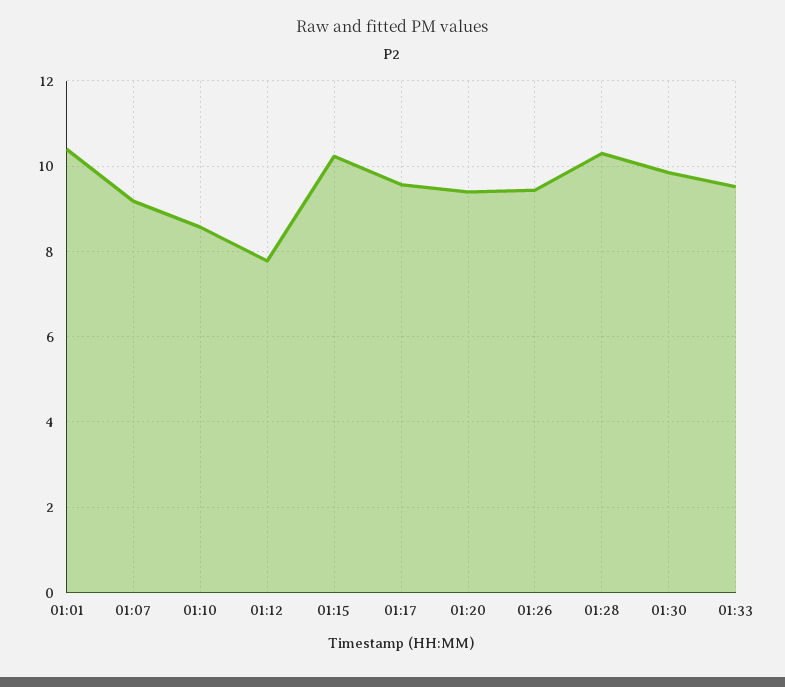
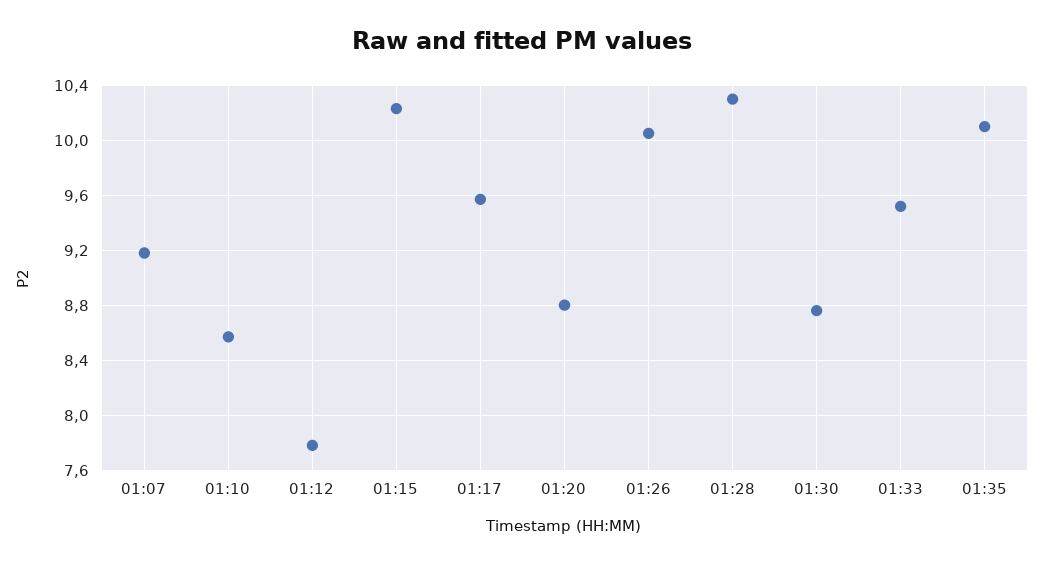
01:01: 10.4 -> none
01:20: 9.4 -> 8.8
01:26: 9.4 -> 10.05
01:30: 9.8 -> 8.75
01:35: none -> 10.1

